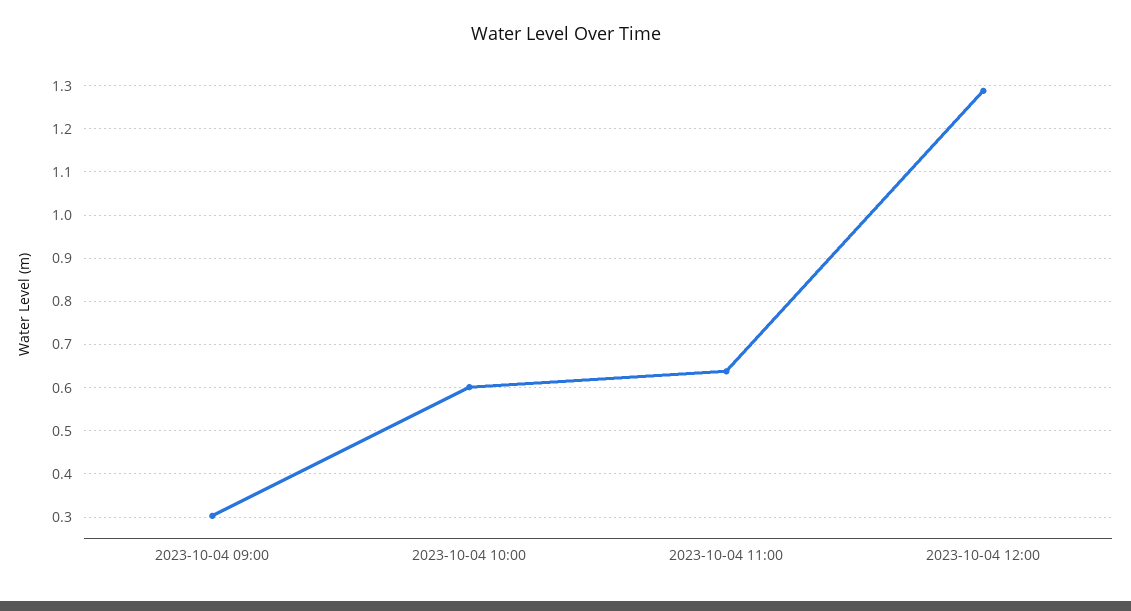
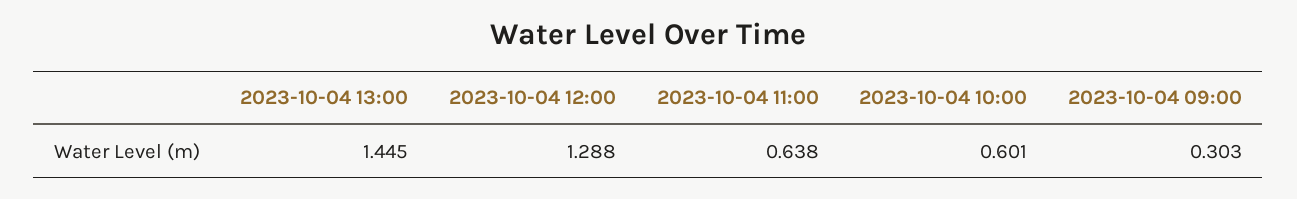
2023-10-04 13:00: none -> 1.445

